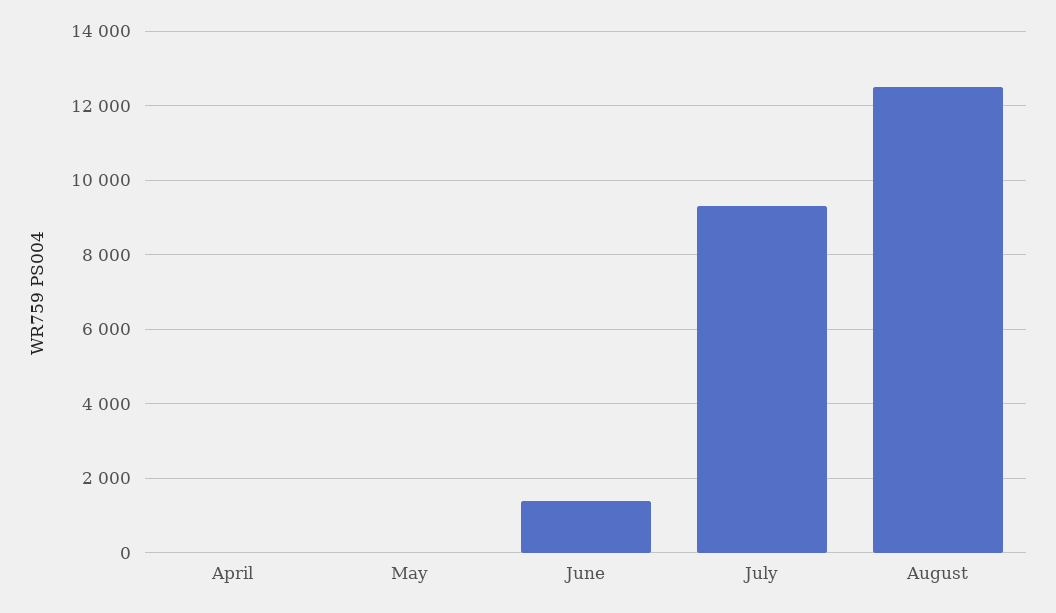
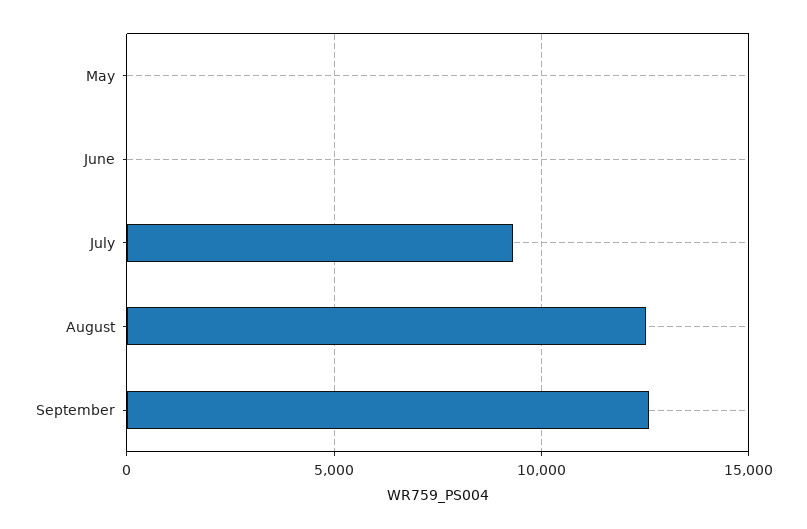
April: 0 -> none
June: 1400 -> 0
September: none -> 12500

